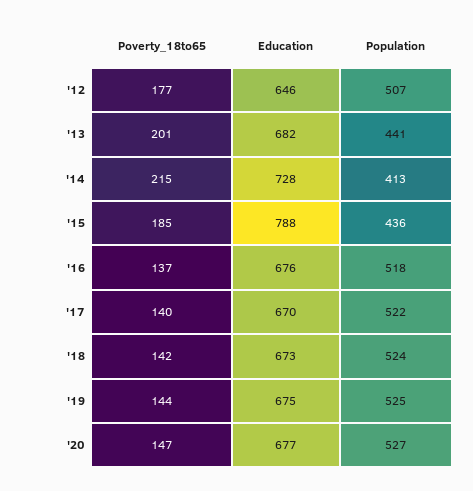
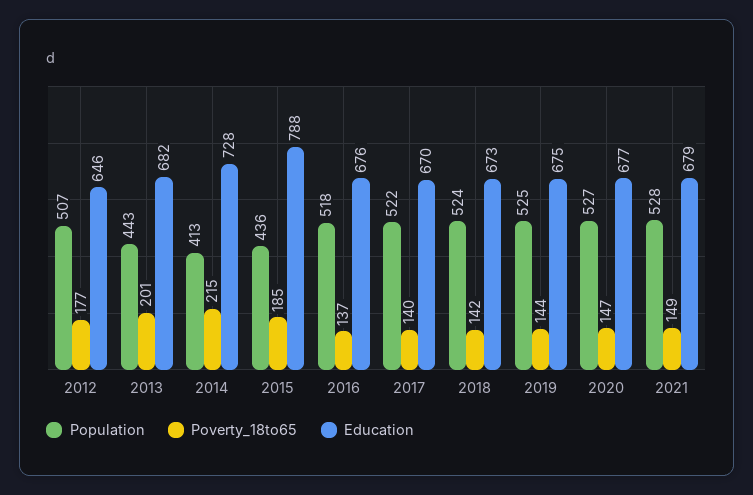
Population, '13: 441 -> 443
Population, 2021: none -> 528
Poverty_18to65, 2021: none -> 149
Education, 2021: none -> 679

